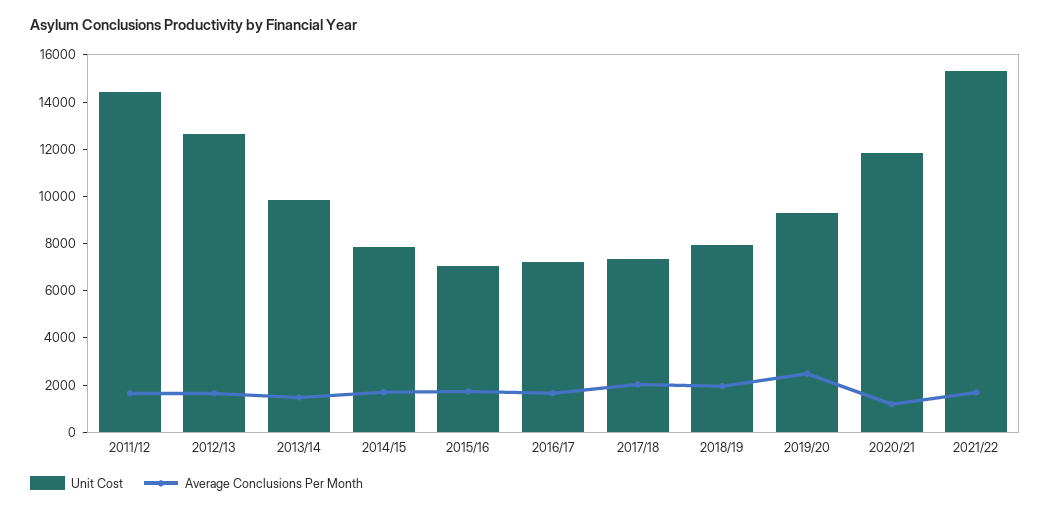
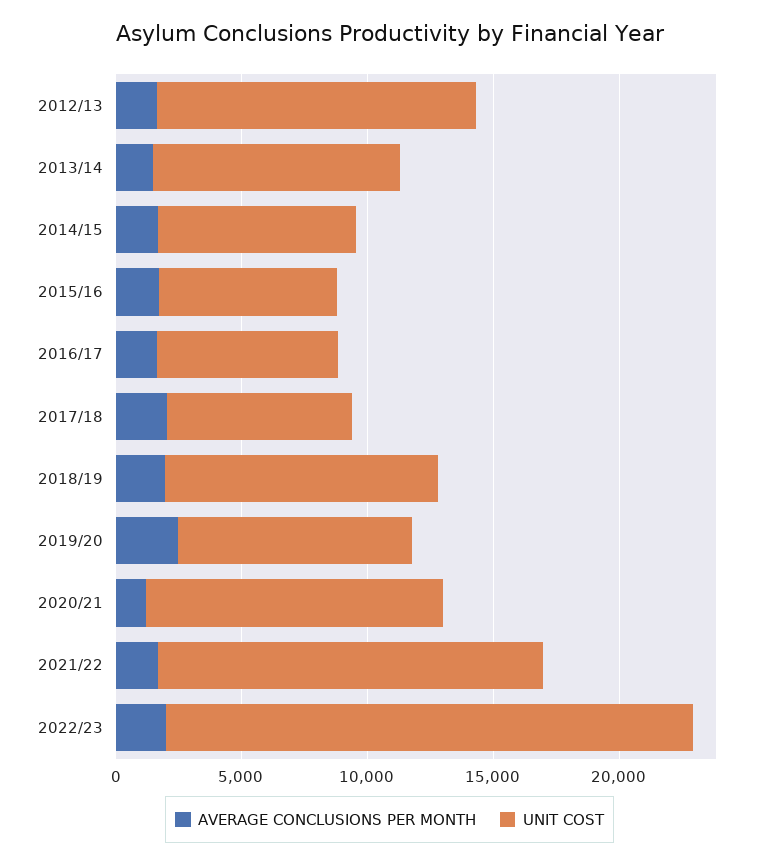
Unit Cost, 2011/12: 14500 -> none
Average Conclusions Per Month, 2011/12: 1500 -> none
Unit Cost, 2018/19: 8000 -> 11000
Average Conclusions Per Month, 2022/23: none -> 2000
Unit Cost, 2022/23: none -> 21000

